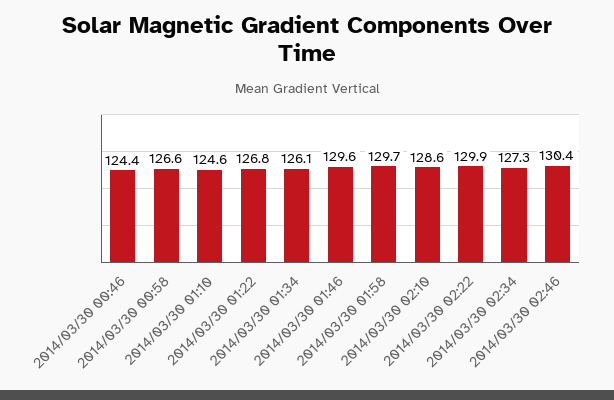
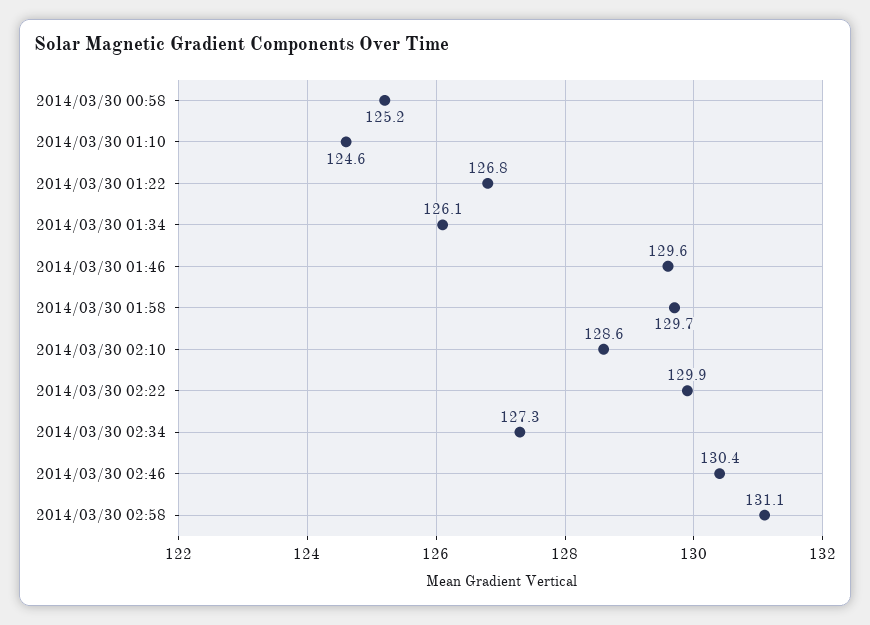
2014/03/30 00:46: 124.4 -> none
2014/03/30 00:58: 126.6 -> 125.2
2014/03/30 02:58: none -> 131.1

